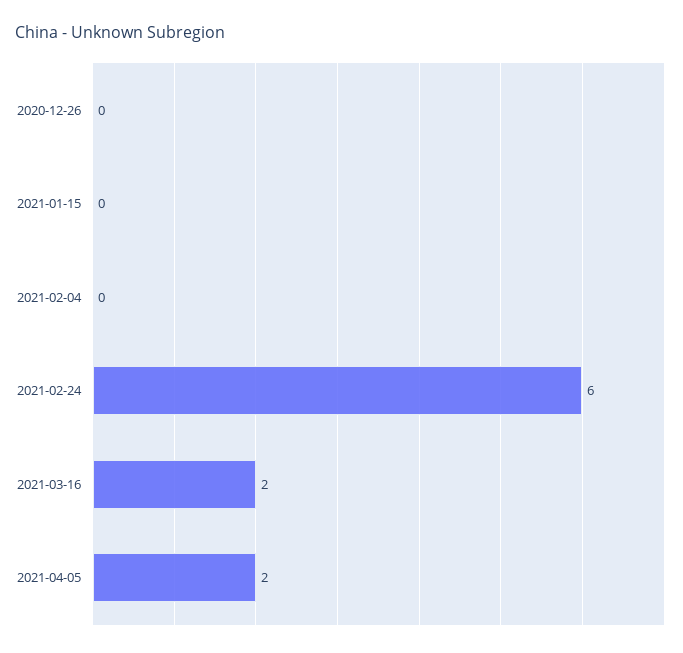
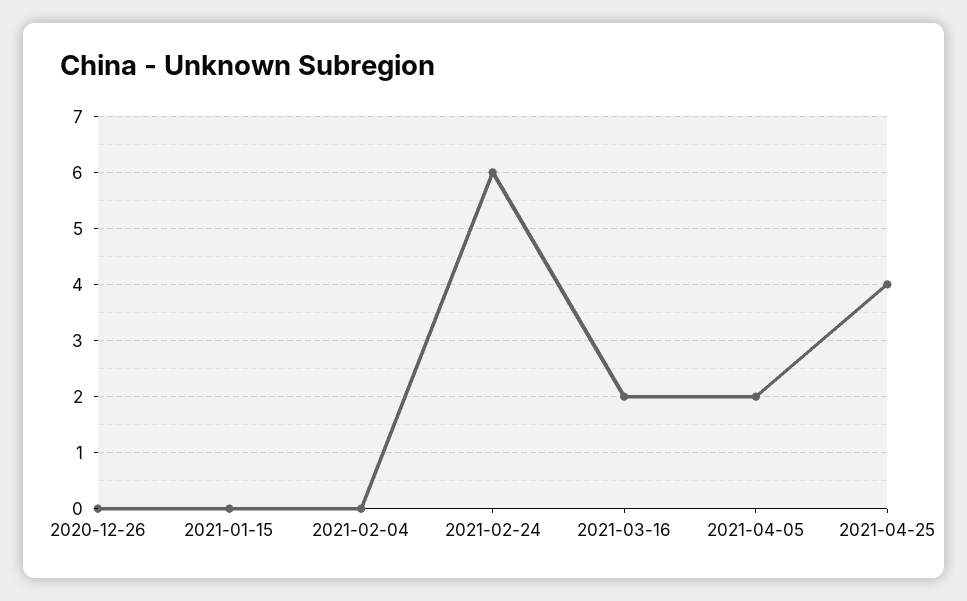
2021-04-25: none -> 4

